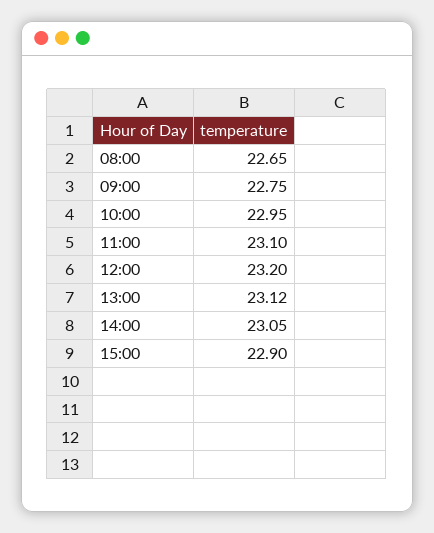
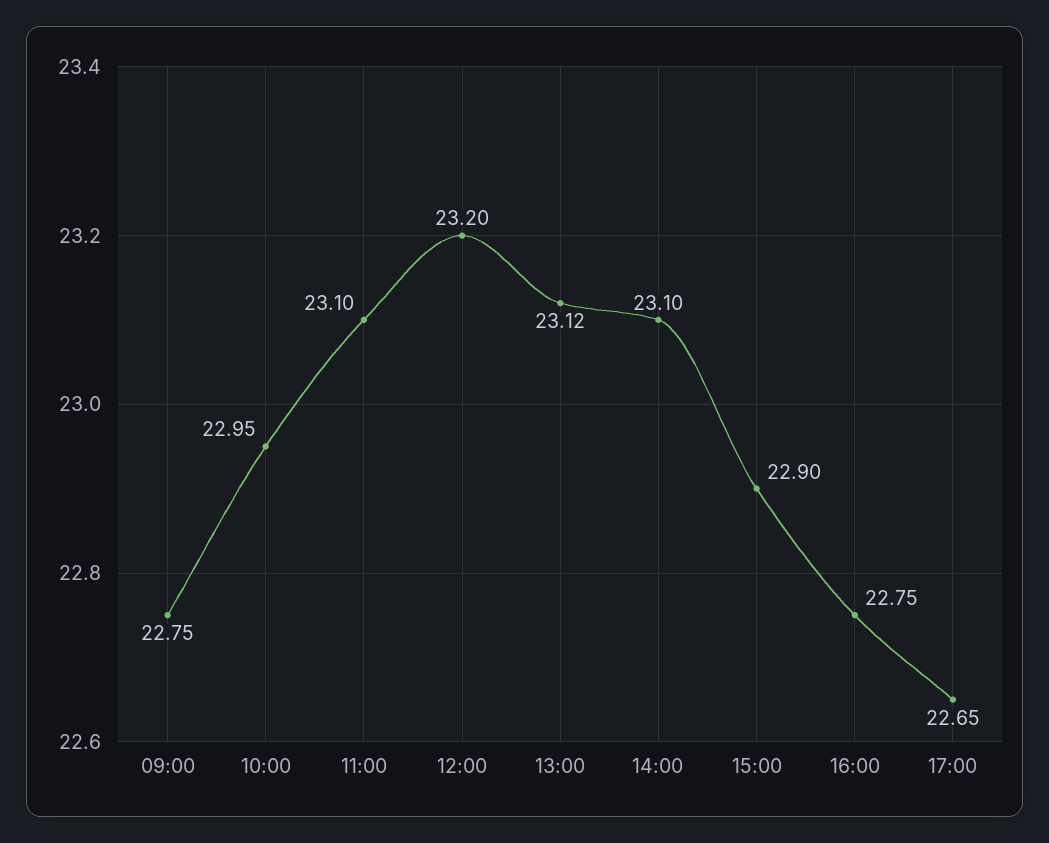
08:00: 22.65 -> none
14:00: 23.05 -> 23.1
16:00: none -> 22.75
17:00: none -> 22.65

